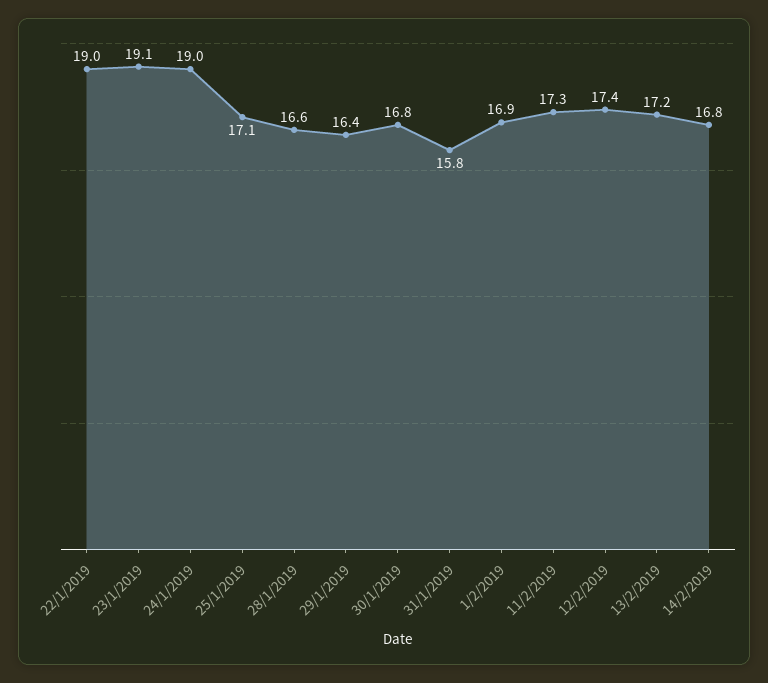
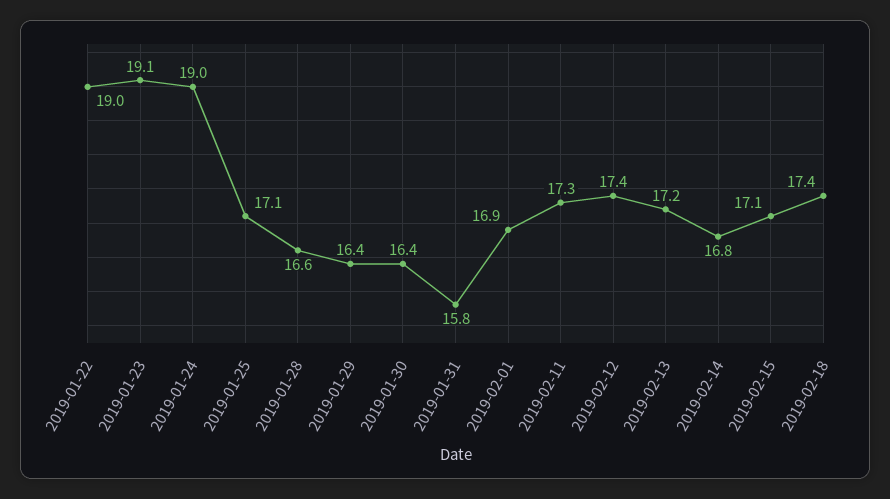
30/1/2019: 16.8 -> 16.4
2019-02-15: none -> 17.1
2019-02-18: none -> 17.4

